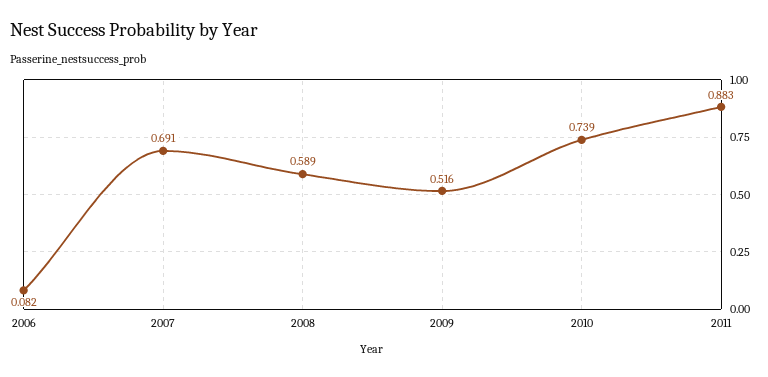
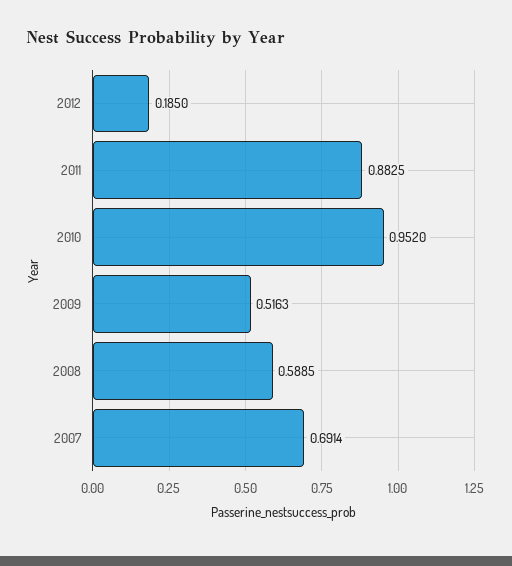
2006: 0.082 -> none
2010: 0.739 -> 0.952
2012: none -> 0.185

